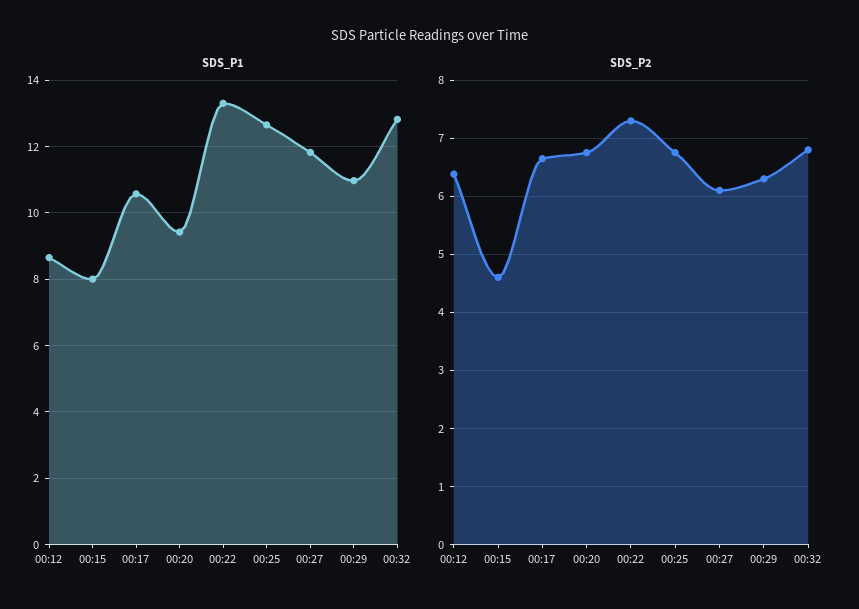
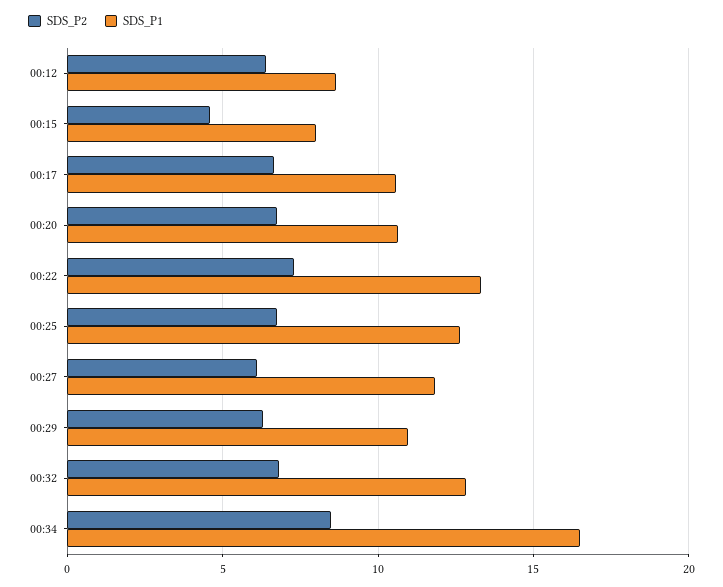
SDS_P1, 00:20: 9.4 -> 10.5
SDS_P2, 00:34: none -> 8.5
SDS_P1, 00:34: none -> 16.5

